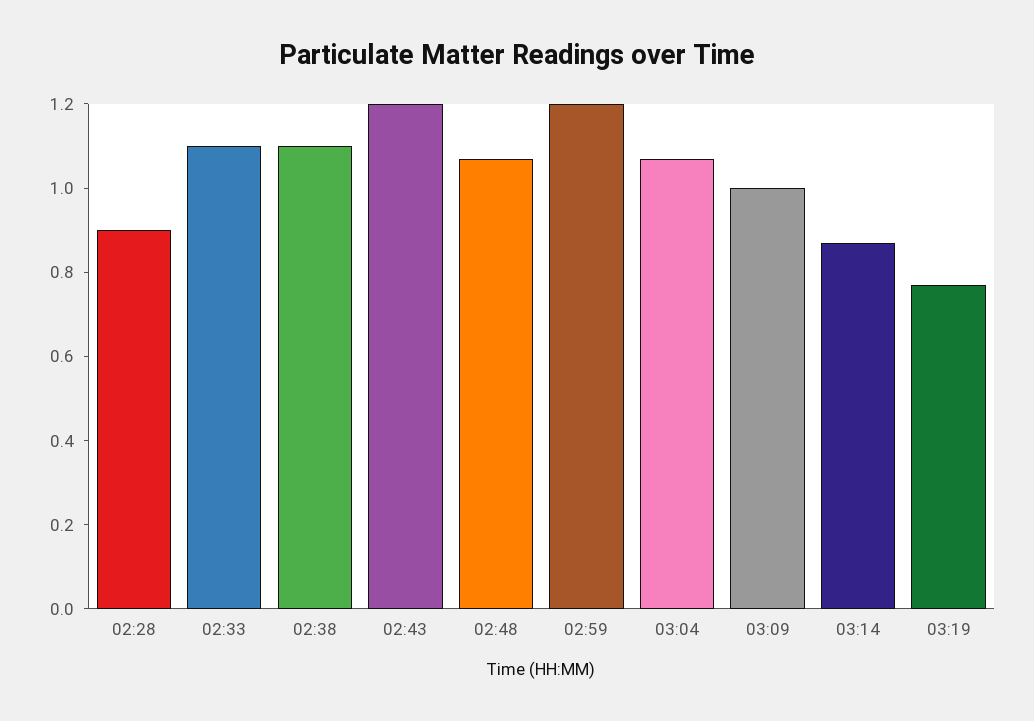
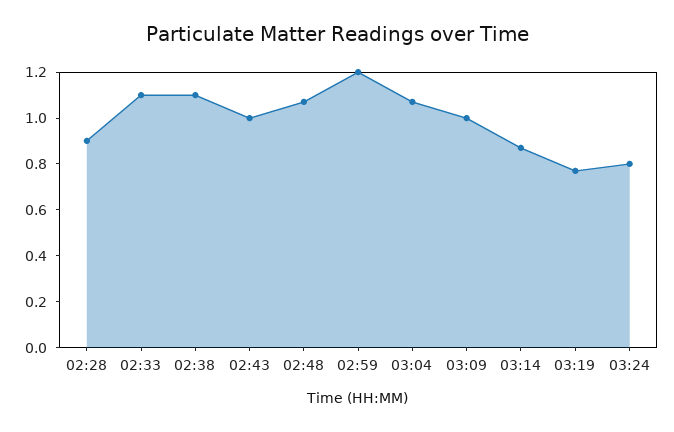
02:43: 1.2 -> 1
03:24: none -> 0.8

